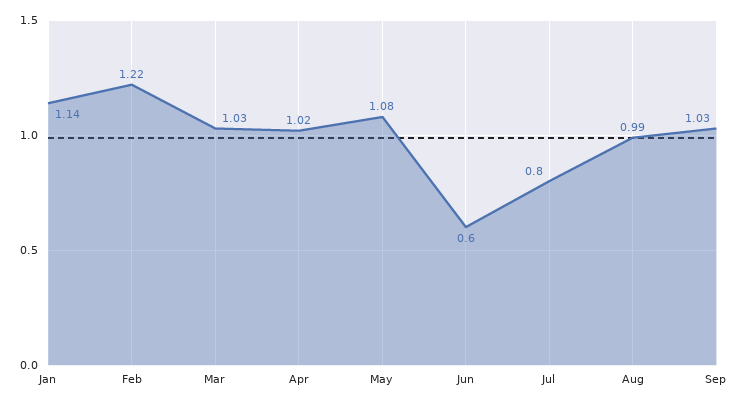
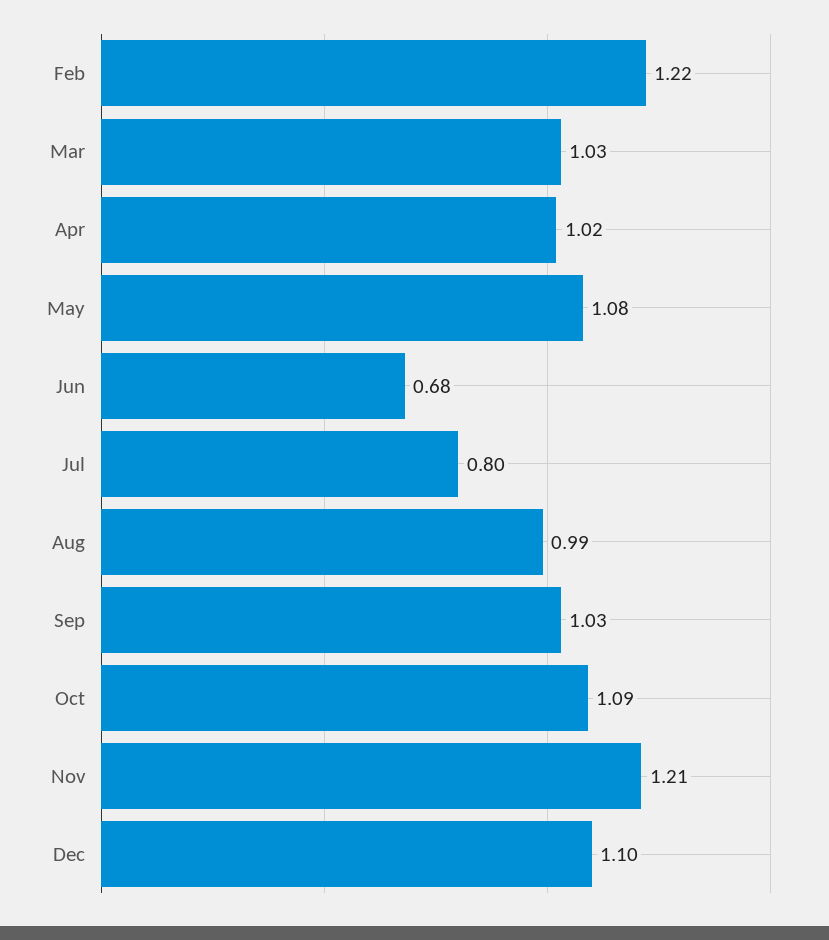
Jan: 1.14 -> none
Jun: 0.6 -> 0.68
Oct: none -> 1.09
Nov: none -> 1.21
Dec: none -> 1.1

